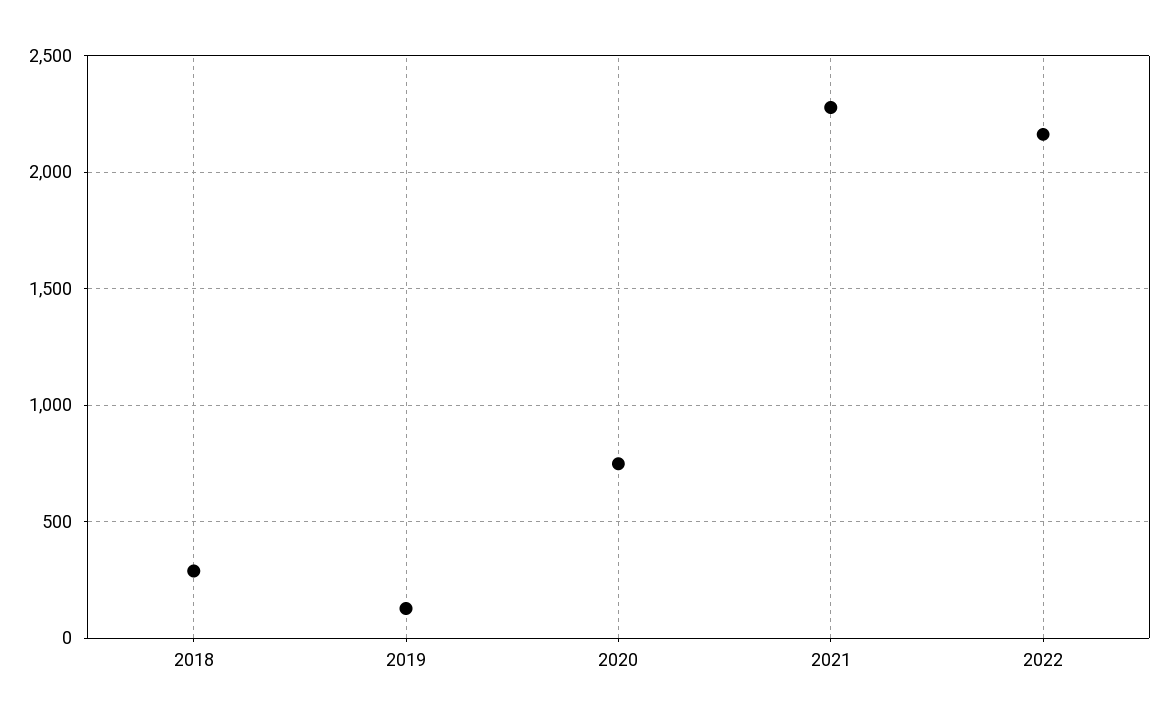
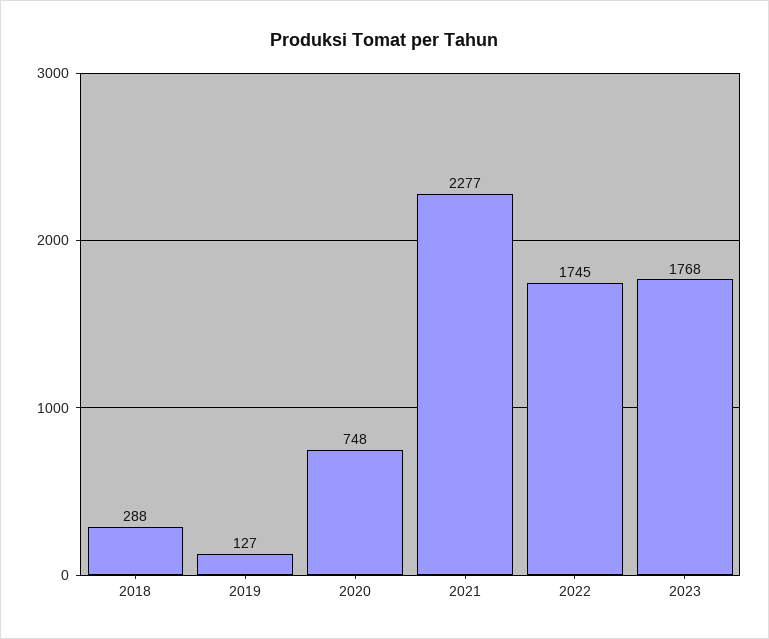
2022: 2150 -> 1745
2023: none -> 1768

